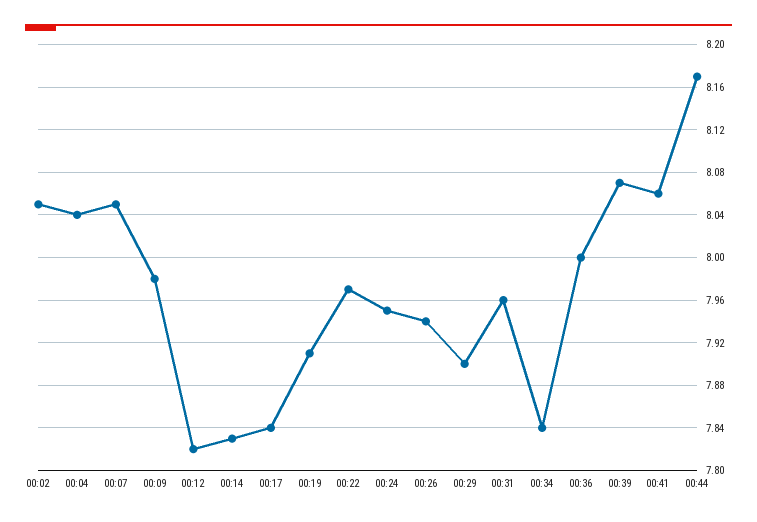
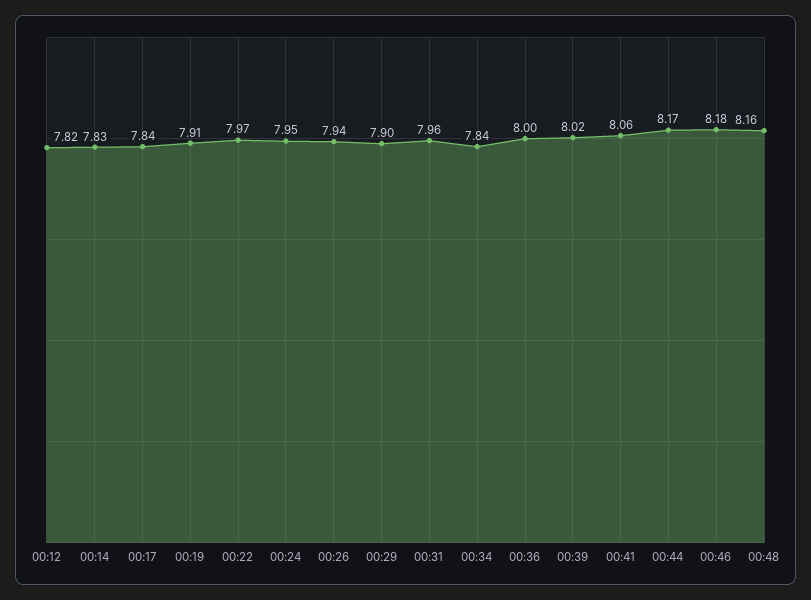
00:02: 8.05 -> none
00:04: 8.04 -> none
00:07: 8.05 -> none
00:09: 7.98 -> none
00:39: 8.07 -> 8.02
00:46: none -> 8.18
00:48: none -> 8.16

